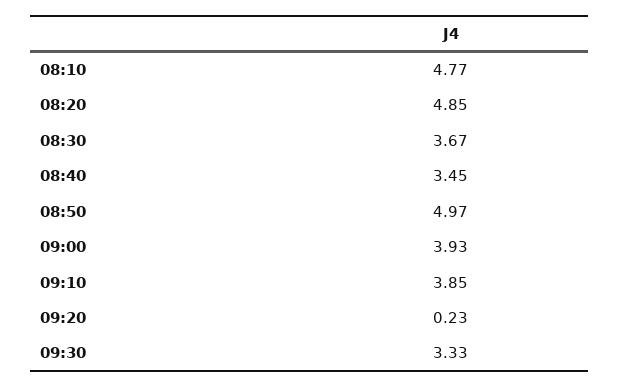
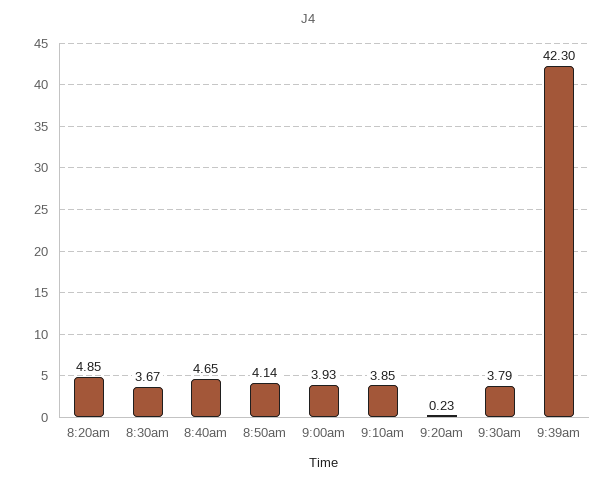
08:10: 4.77 -> none
08:40: 3.45 -> 4.65
08:50: 4.97 -> 4.14
09:30: 3.33 -> 3.79
9:39am: none -> 42.3

